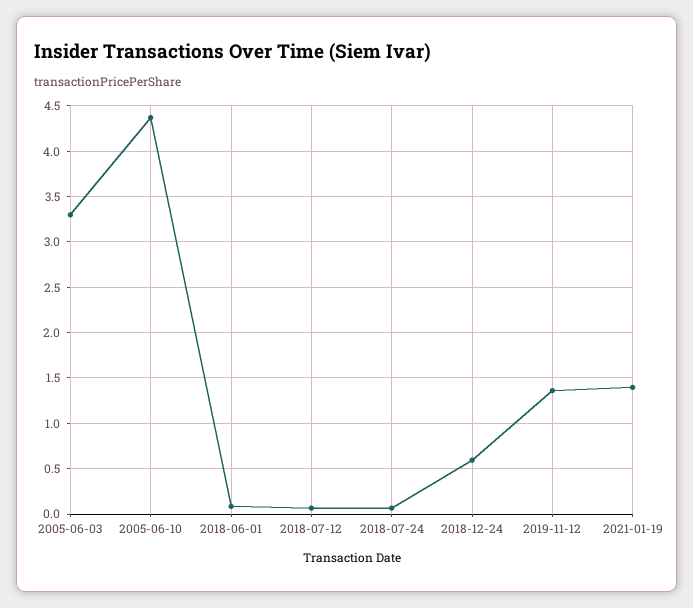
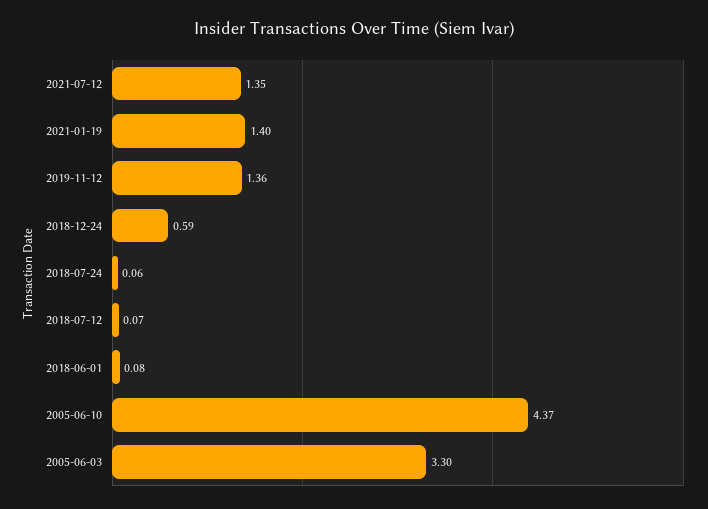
2021-07-12: none -> 1.35

